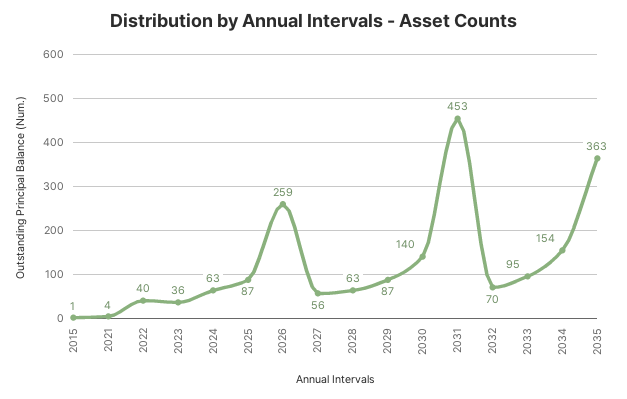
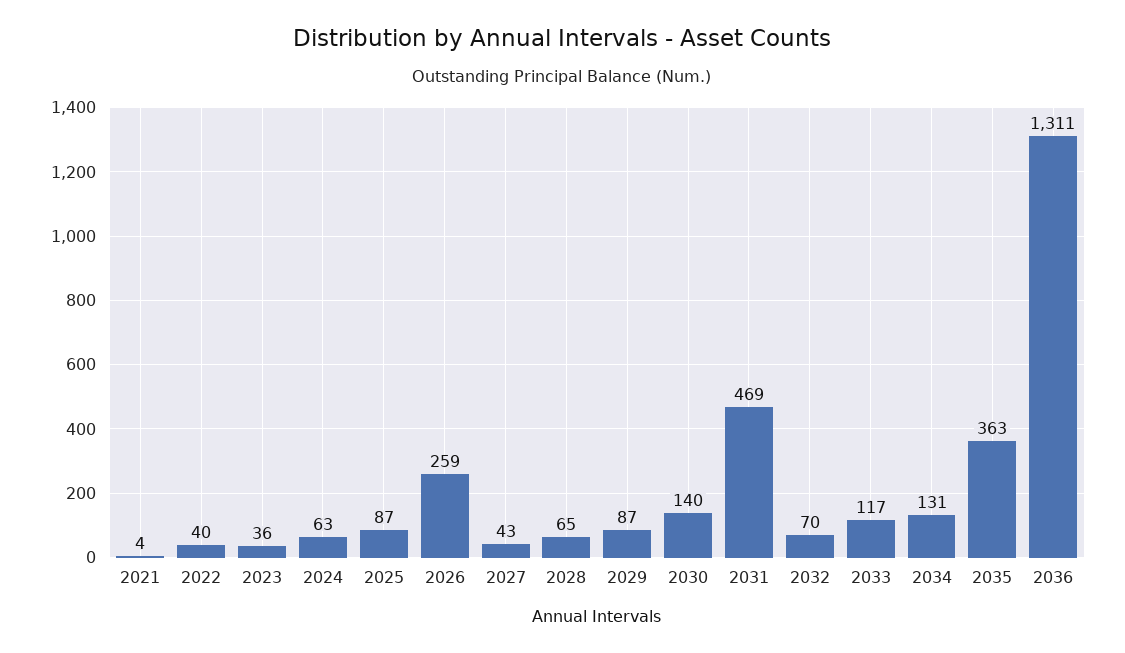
2015: 1 -> none
2027: 56 -> 43
2028: 63 -> 65
2031: 453 -> 469
2033: 95 -> 117
2034: 154 -> 131
2036: none -> 1311

